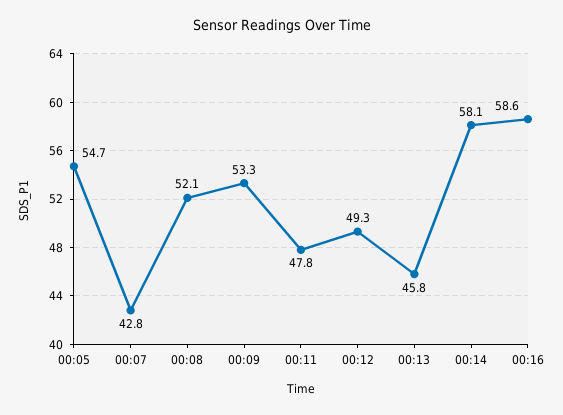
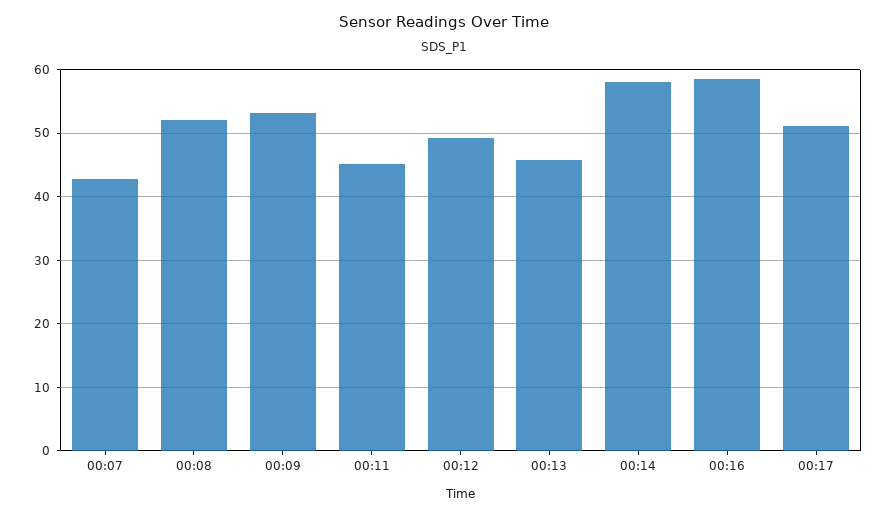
00:05: 54.7 -> none
00:11: 47.8 -> 45
00:17: none -> 51

